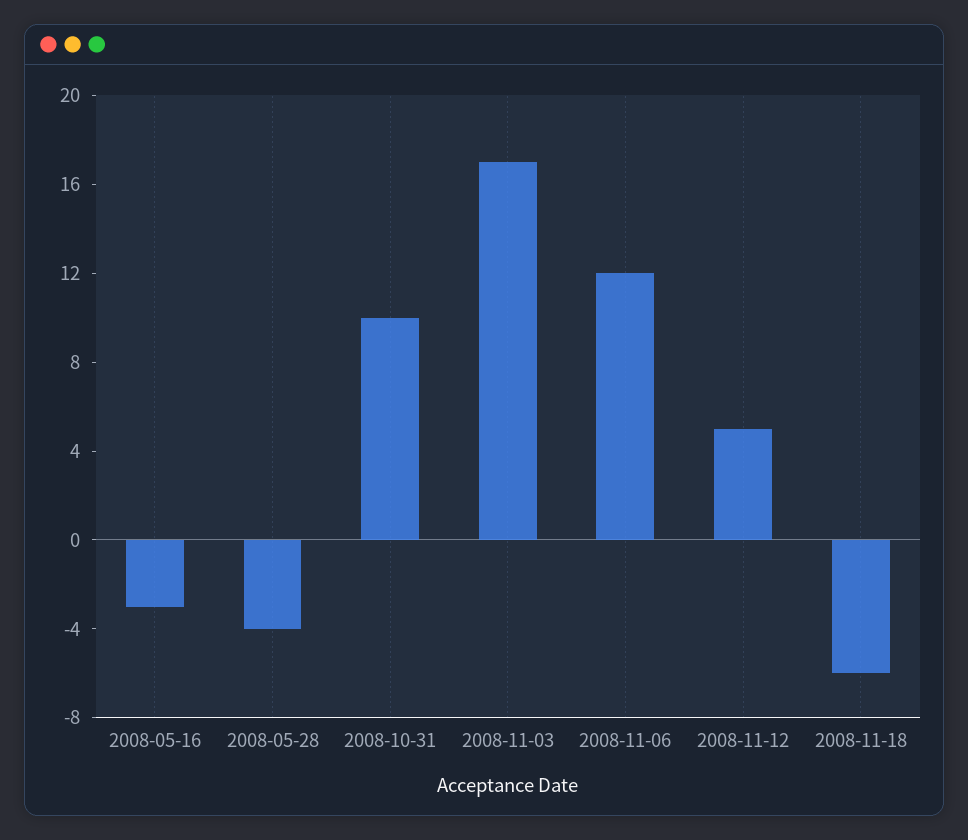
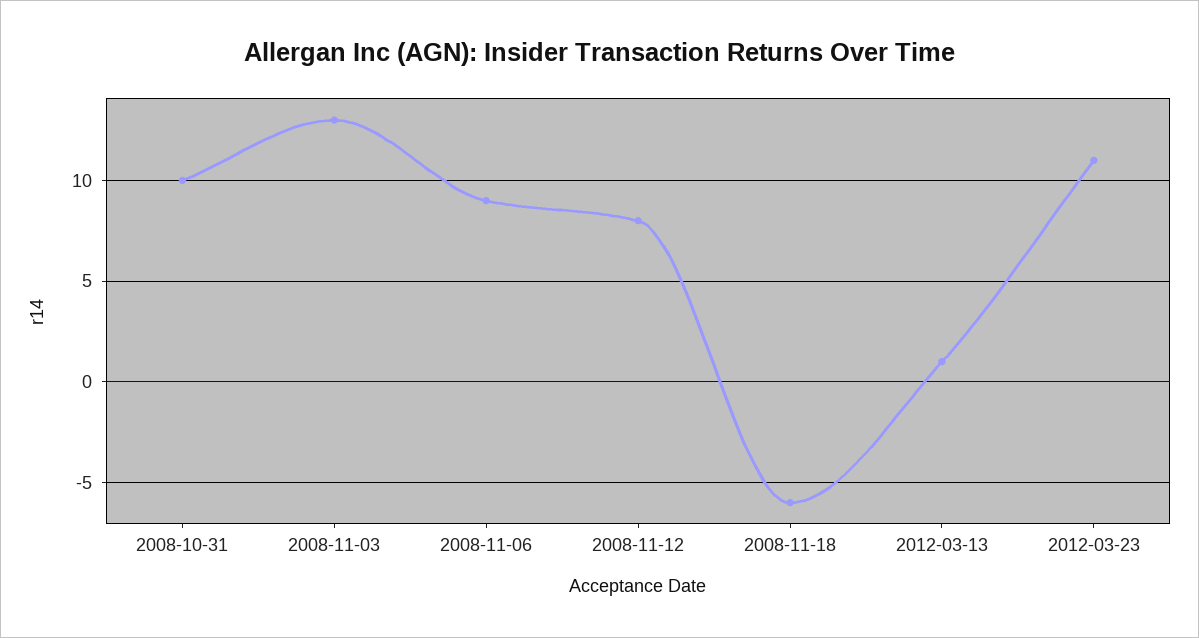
2008-05-16: -3 -> none
2008-05-28: -4 -> none
2008-11-03: 17 -> 13
2008-11-06: 12 -> 9
2008-11-12: 5 -> 8
2012-03-13: none -> 1
2012-03-23: none -> 11

